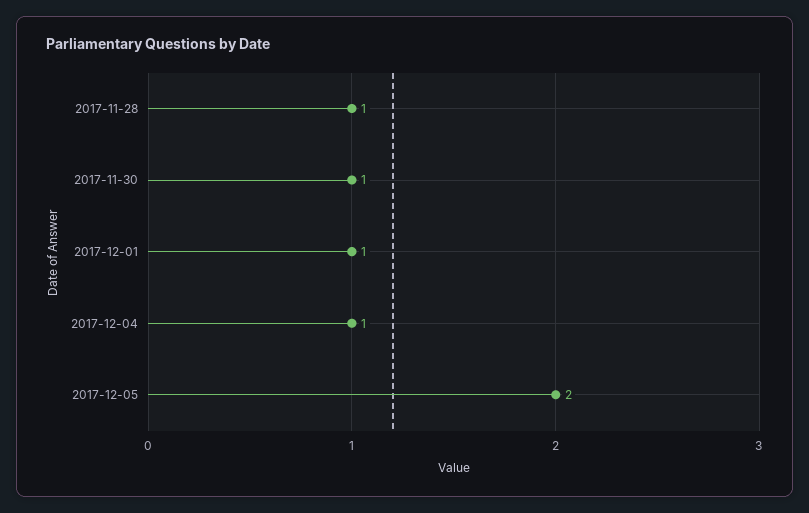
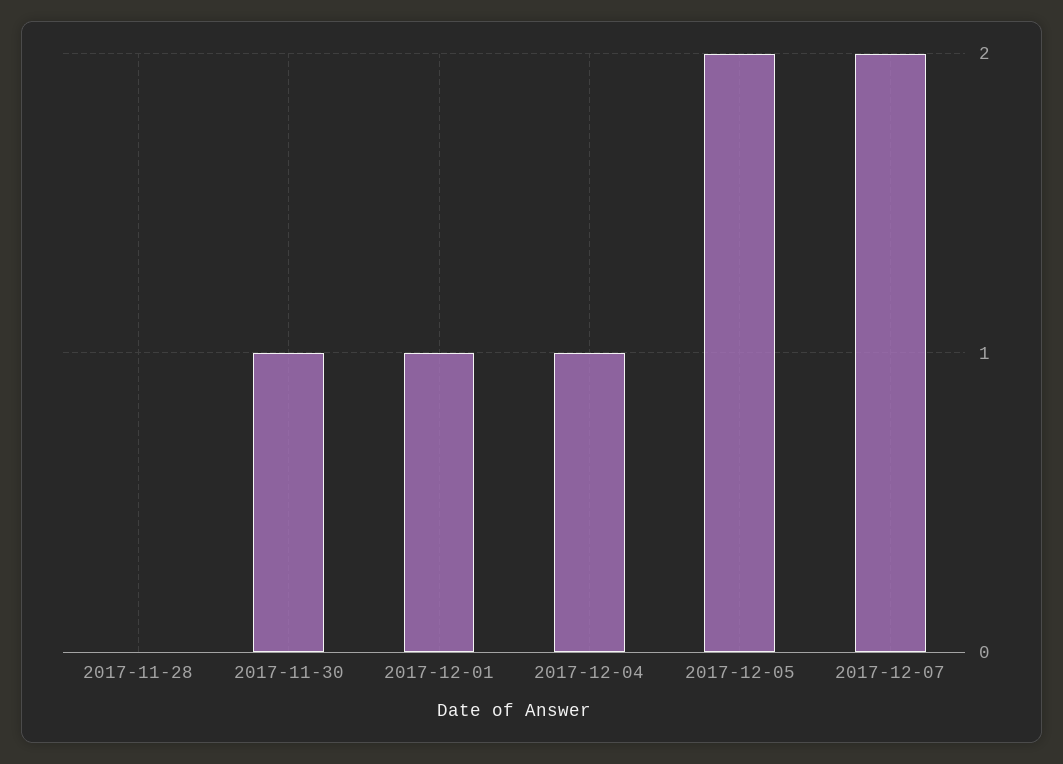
2017-11-28: 1 -> 0
2017-12-07: none -> 2

